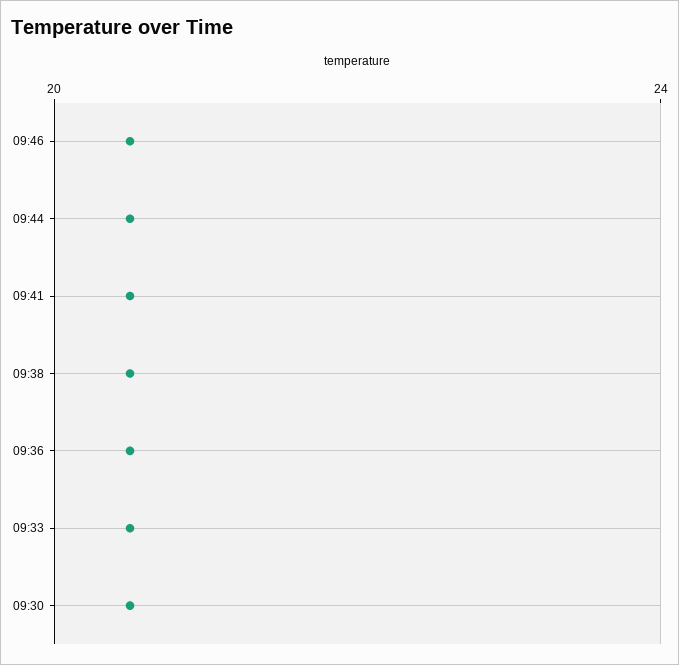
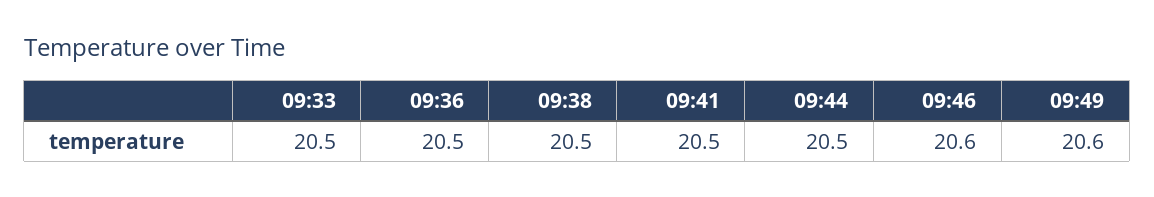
09:46: 20.5 -> 20.6
09:30: 20.5 -> none
09:49: none -> 20.6

